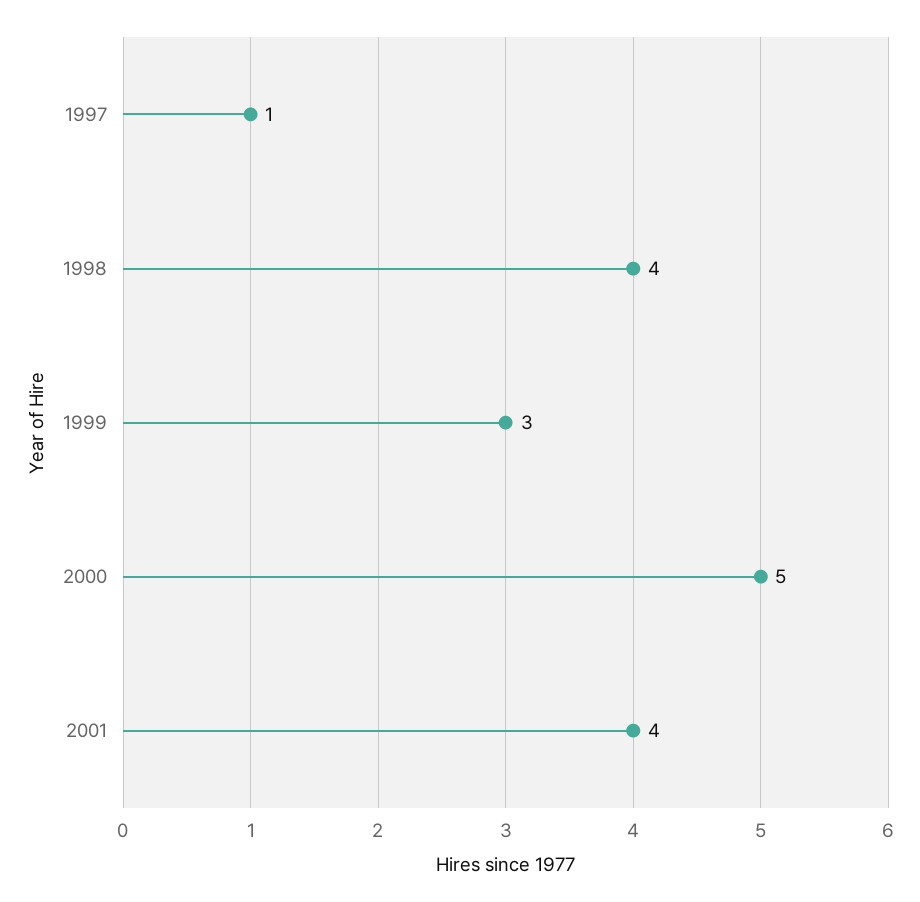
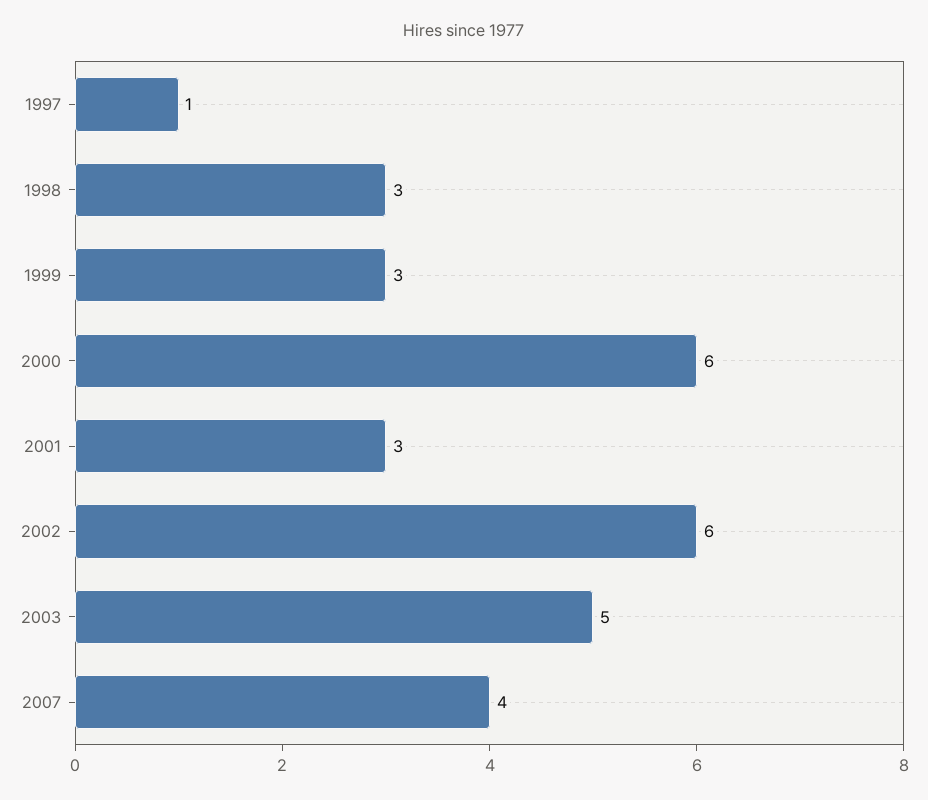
1998: 4 -> 3
2000: 5 -> 6
2001: 4 -> 3
2002: none -> 6
2003: none -> 5
2007: none -> 4

